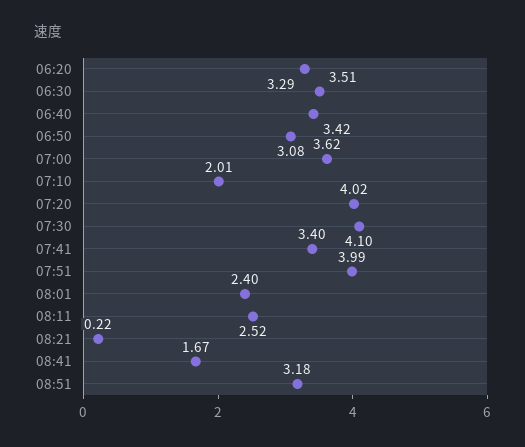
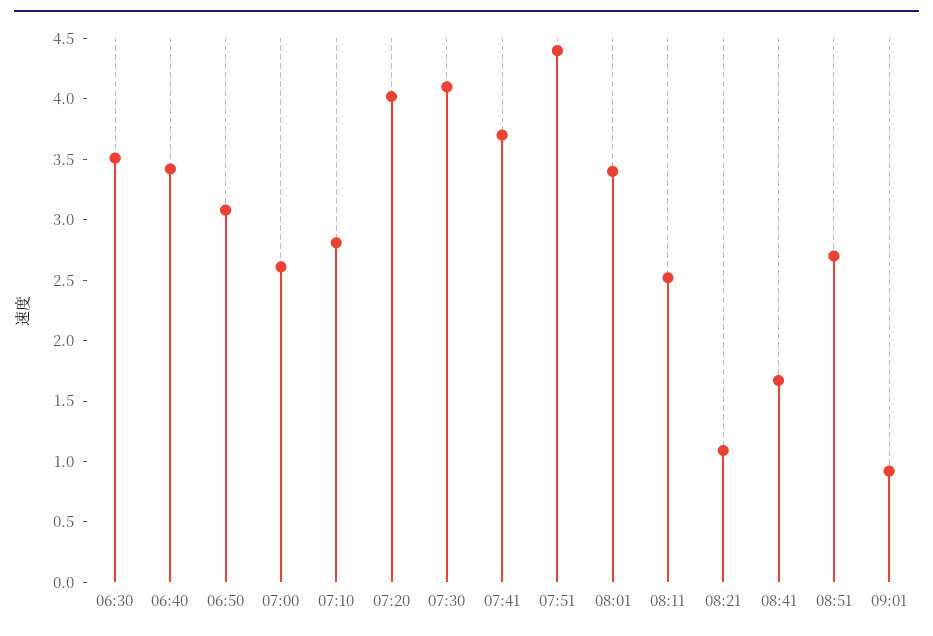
06:20: 3.29 -> none
07:00: 3.62 -> 2.6
07:10: 2.01 -> 2.8
07:41: 3.4 -> 3.7
07:51: 3.99 -> 4.4
08:01: 2.4 -> 3.4
08:21: 0.22 -> 1.1
08:51: 3.18 -> 2.7
09:01: none -> 0.9

